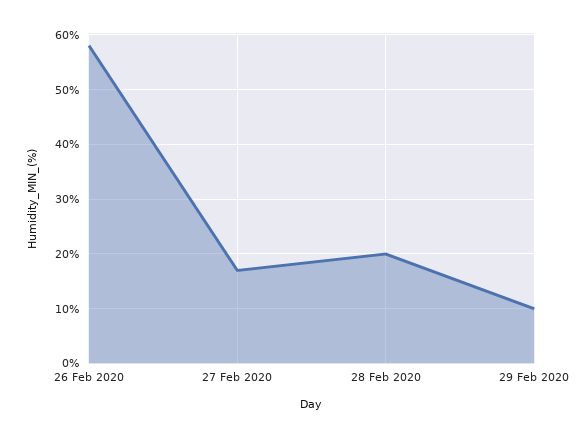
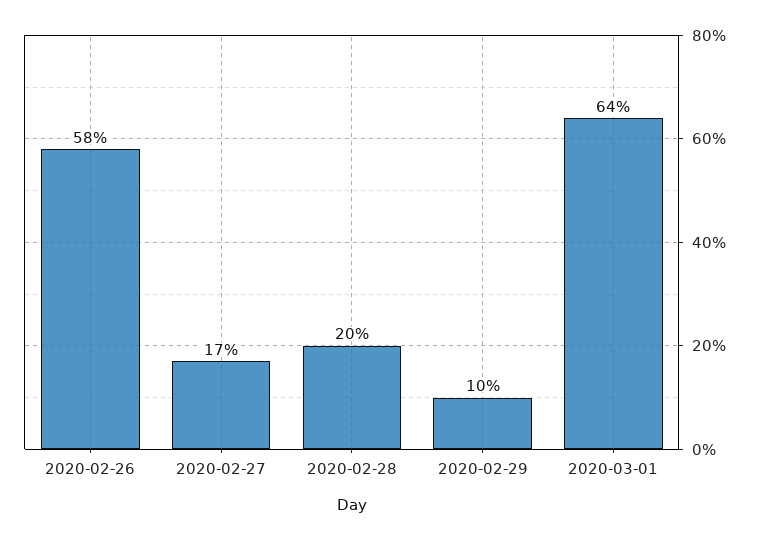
2020-03-01: none -> 64

